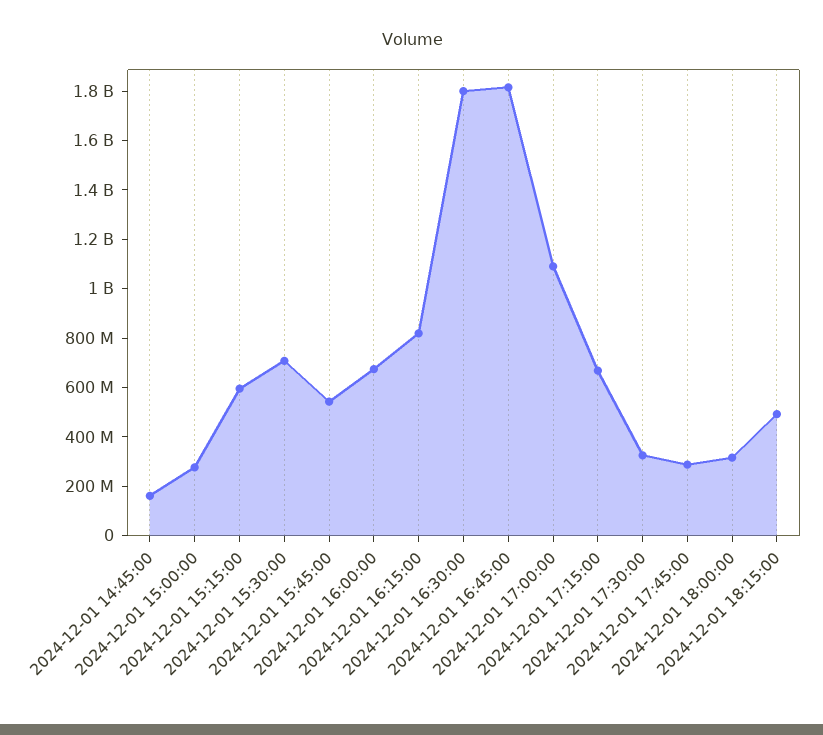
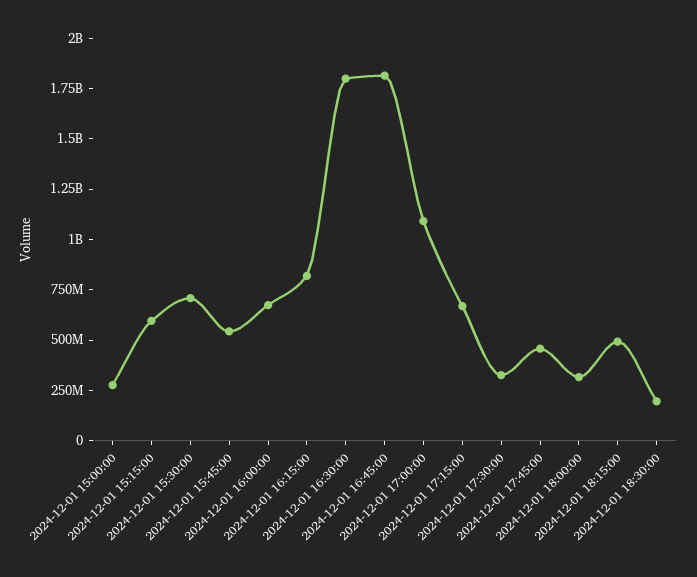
2024-12-01 14:45:00: 150000000 -> none
2024-12-01 17:45:00: 300000000 -> 450000000
2024-12-01 18:30:00: none -> 200000000

